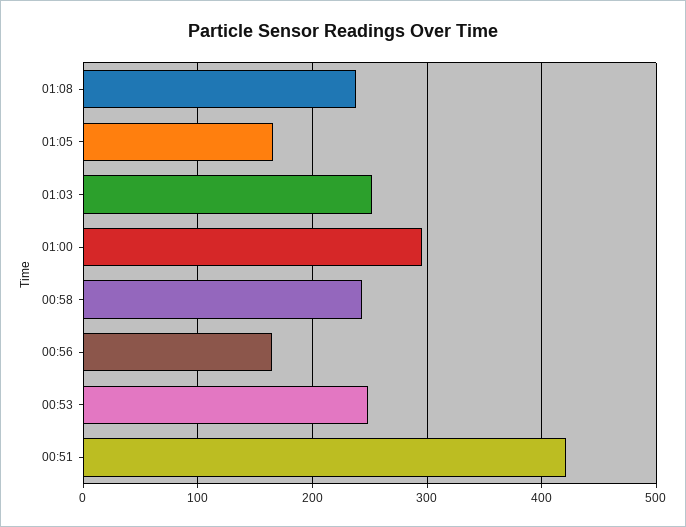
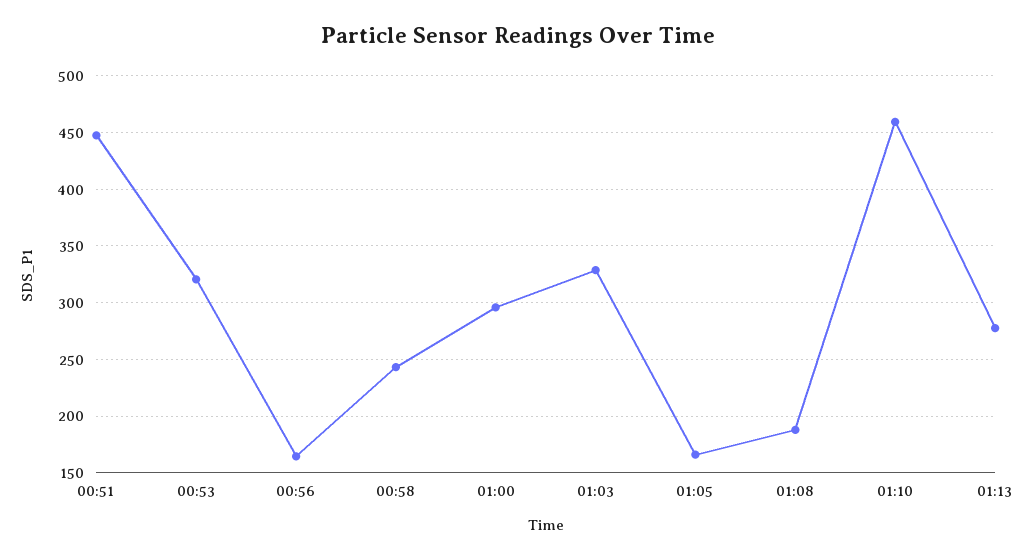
01:08: 240 -> 190
01:03: 250 -> 330
00:53: 250 -> 320
00:51: 420 -> 450
01:10: none -> 460
01:13: none -> 280

